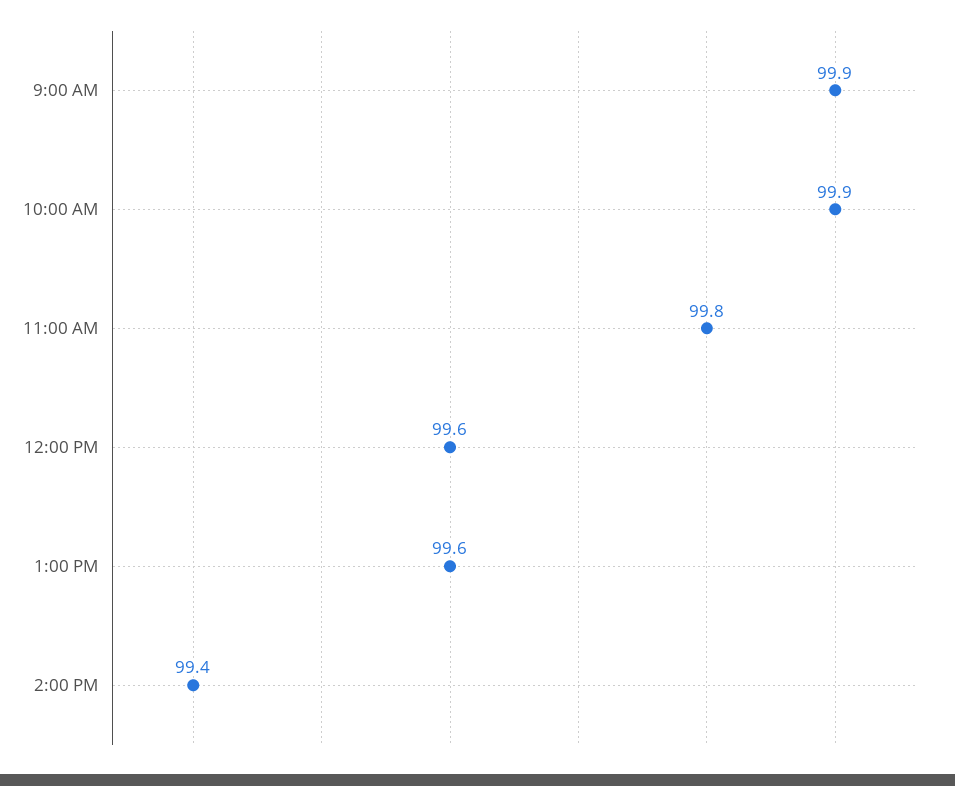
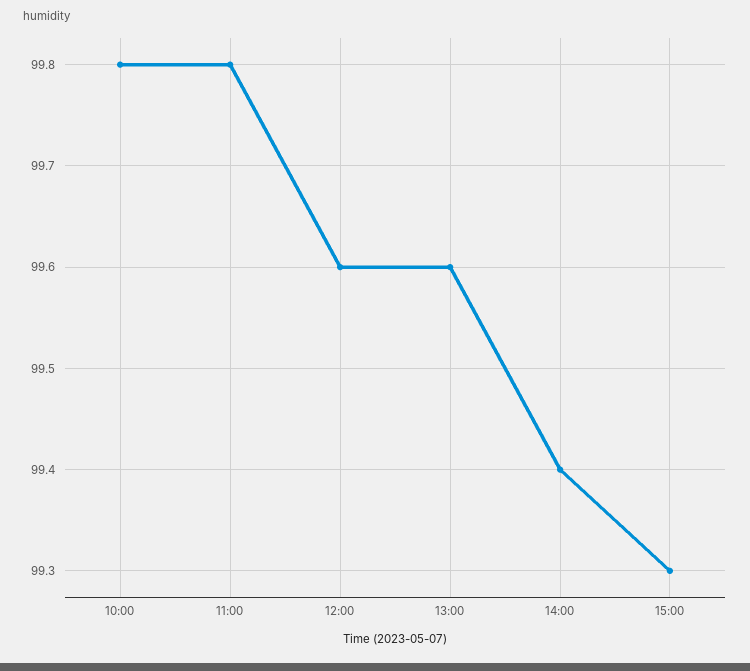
9:00 AM: 99.9 -> none
10:00 AM: 99.9 -> 99.8
15:00: none -> 99.3

